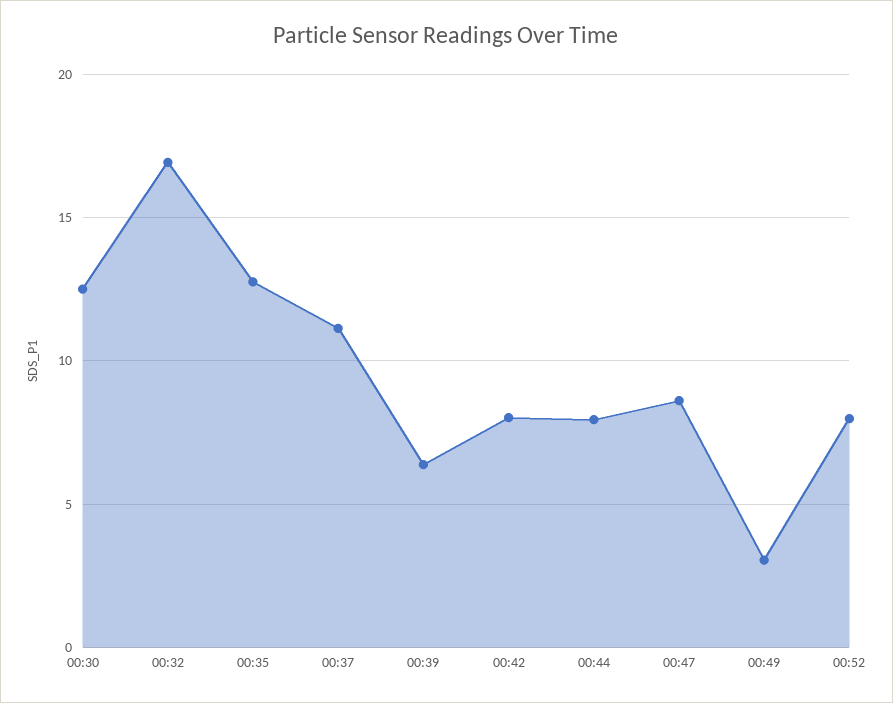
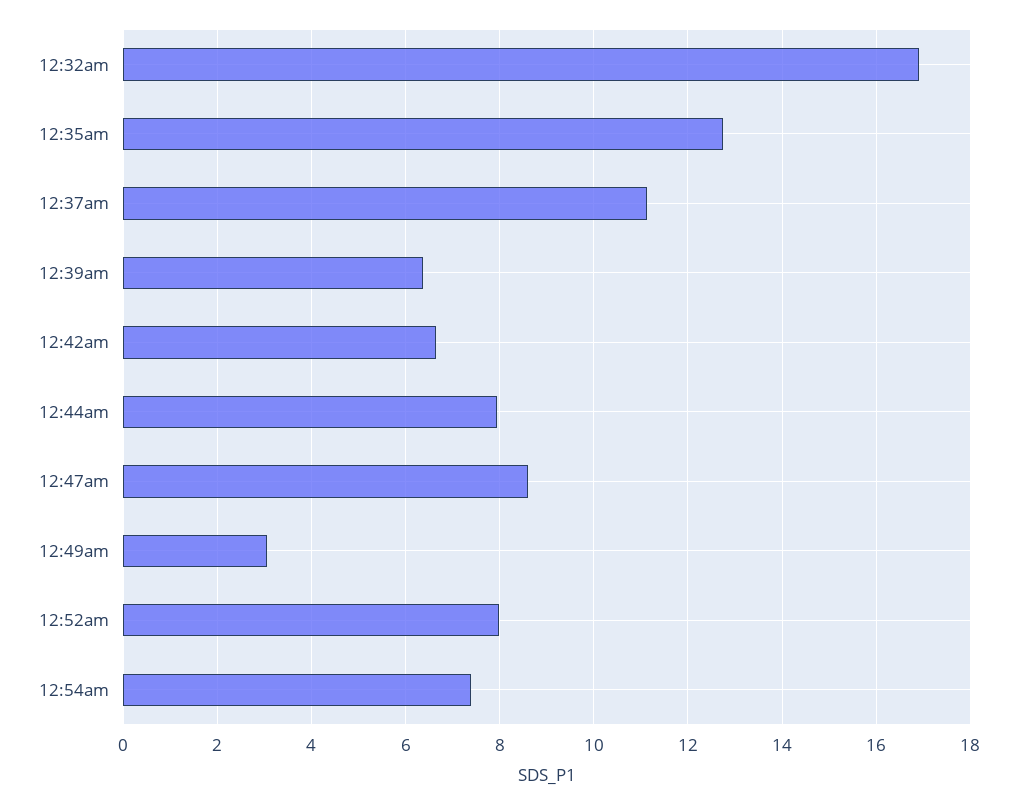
00:30: 12.5 -> none
00:42: 8 -> 6.6
12:54am: none -> 7.4

